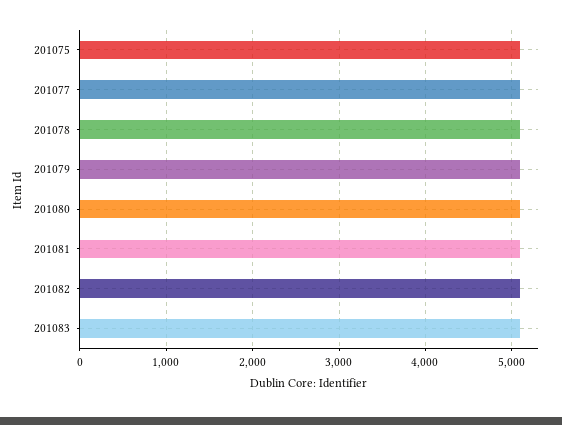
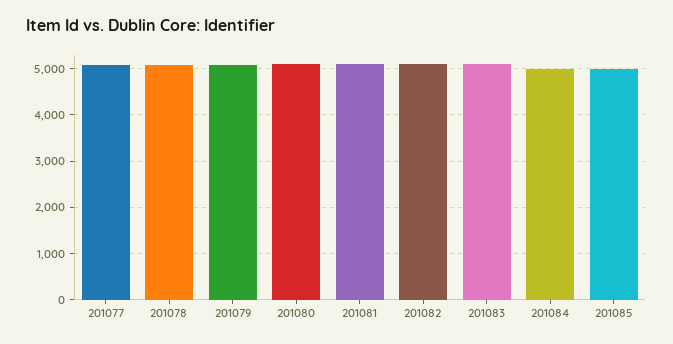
201075: 5100 -> none
201084: none -> 5000
201085: none -> 5000

